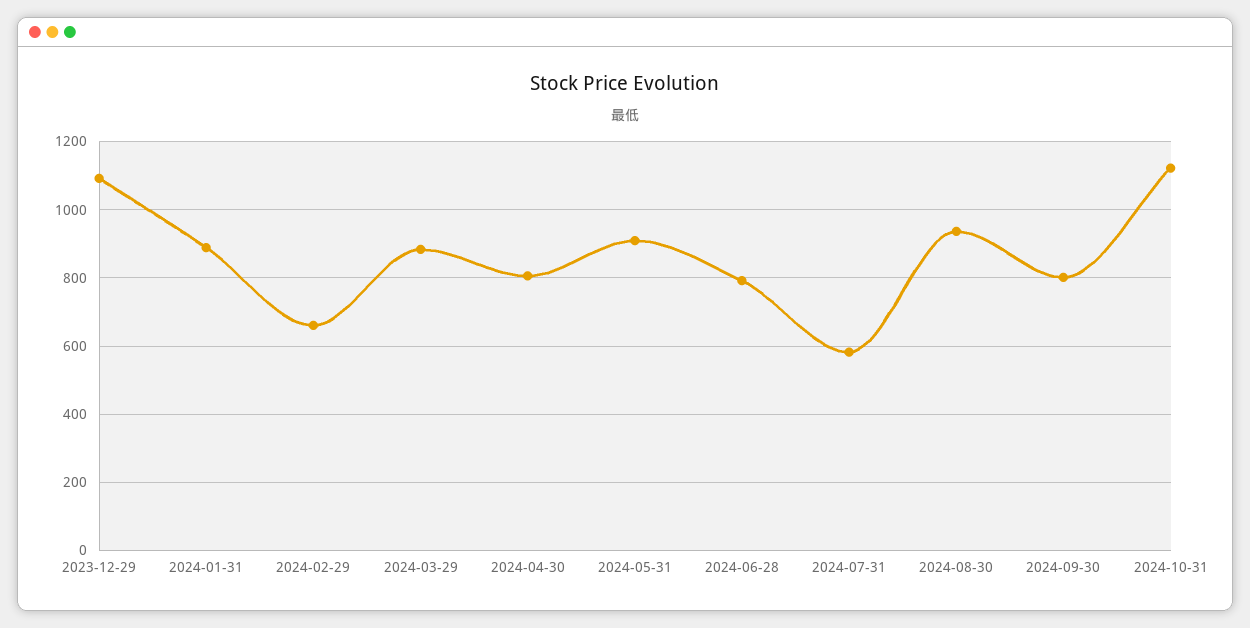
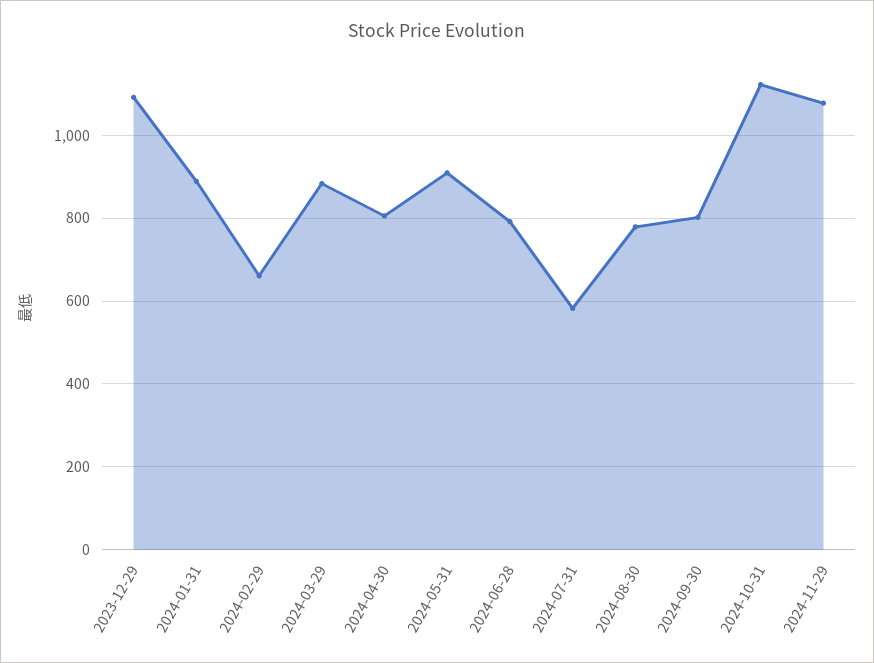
2024-08-30: 940 -> 780
2024-11-29: none -> 1080

